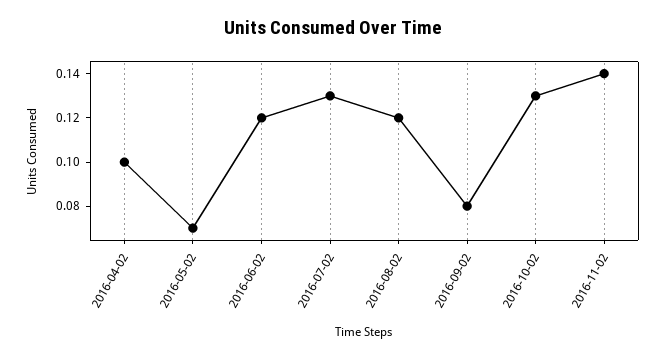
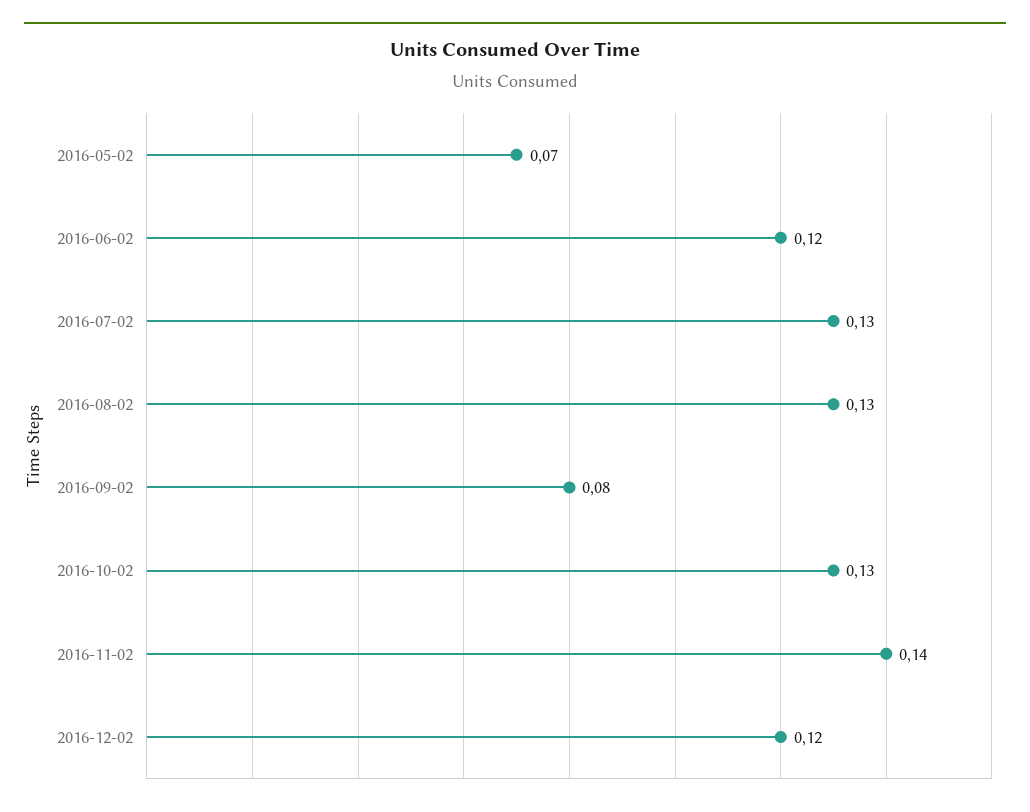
2016-04-02: 0.1 -> none
2016-08-02: 0.12 -> 0.13
2016-12-02: none -> 0.12

